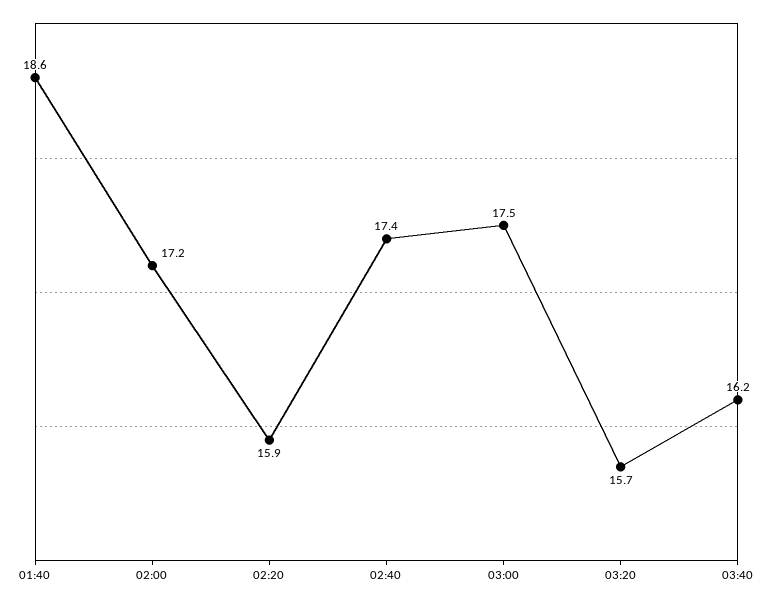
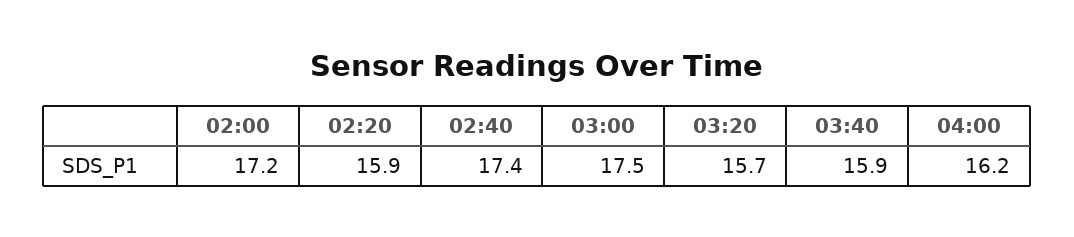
01:40: 18.6 -> none
03:40: 16.2 -> 15.9
04:00: none -> 16.2

